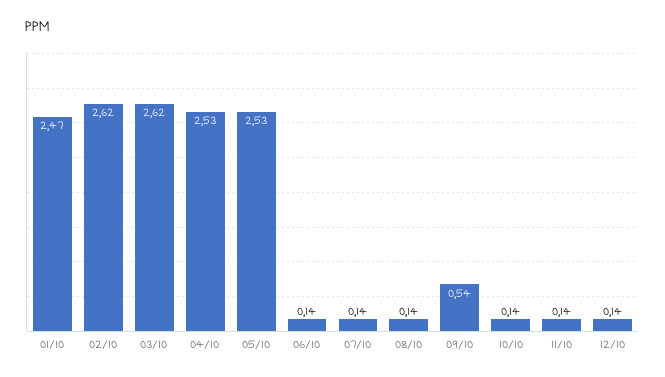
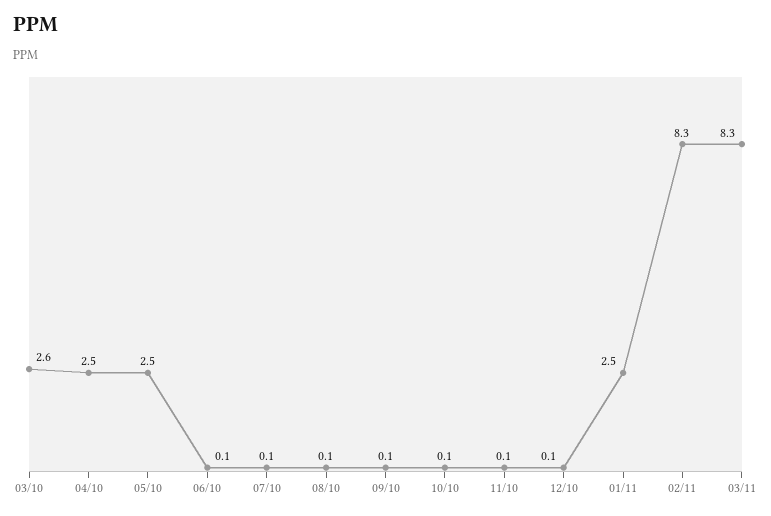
01/10: 2.47 -> none
02/10: 2.62 -> none
09/10: 0.54 -> 0.1
01/11: none -> 2.5
02/11: none -> 8.3
03/11: none -> 8.3

